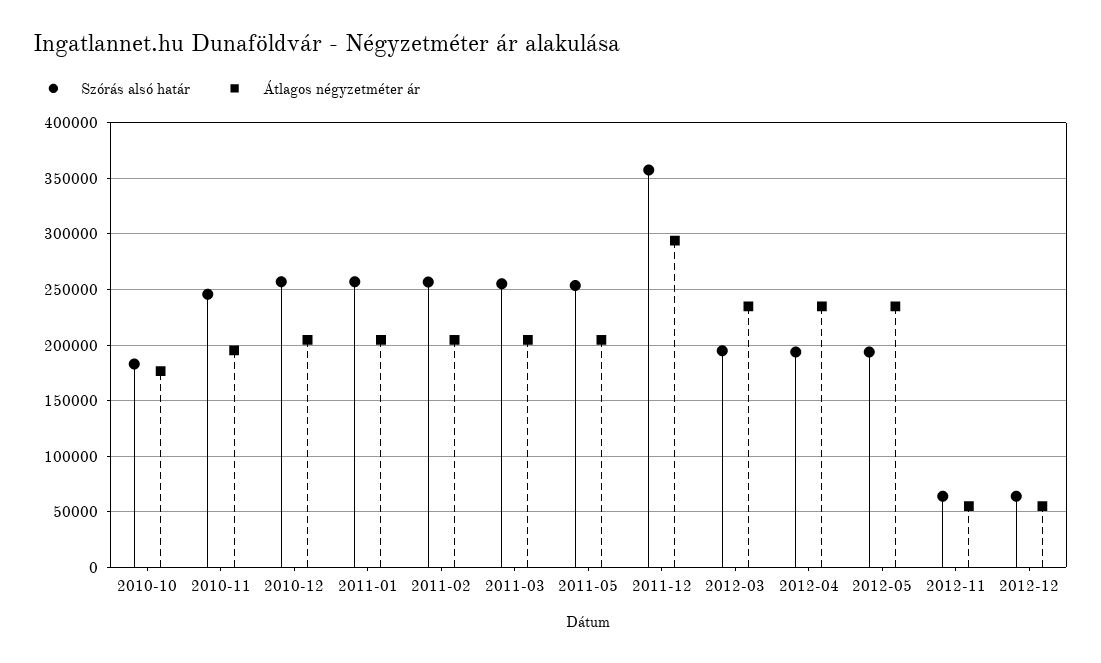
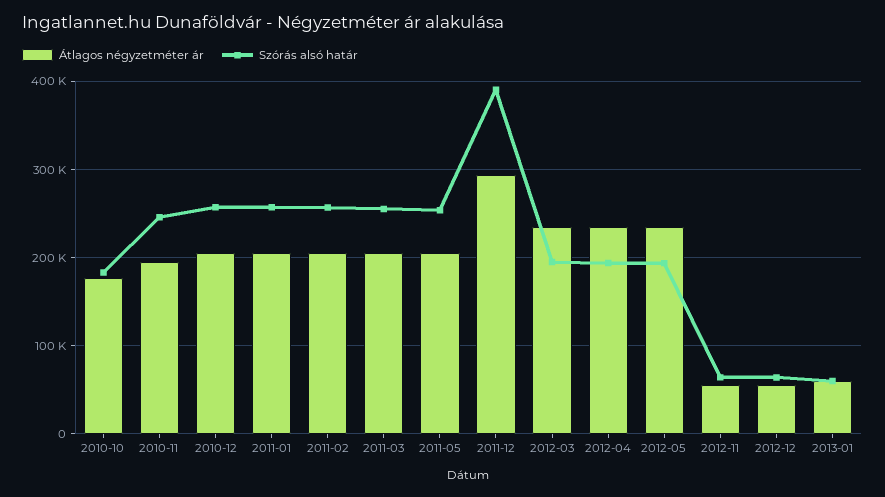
Szórás alsó határ, 2011-12: 360000 -> 390000
Átlagos négyzetméter ár, 2013-01: none -> 60000
Szórás alsó határ, 2013-01: none -> 60000

